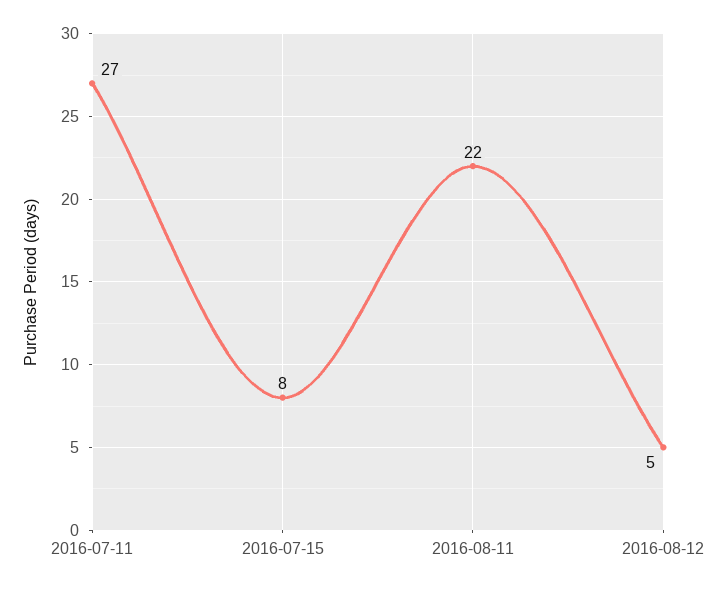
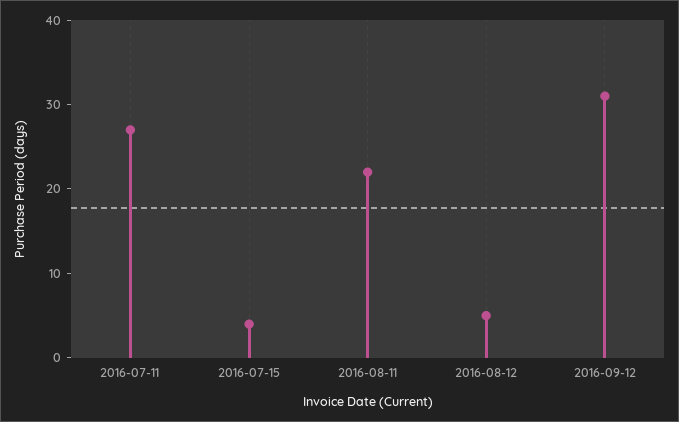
2016-07-15: 8 -> 4
2016-09-12: none -> 31

